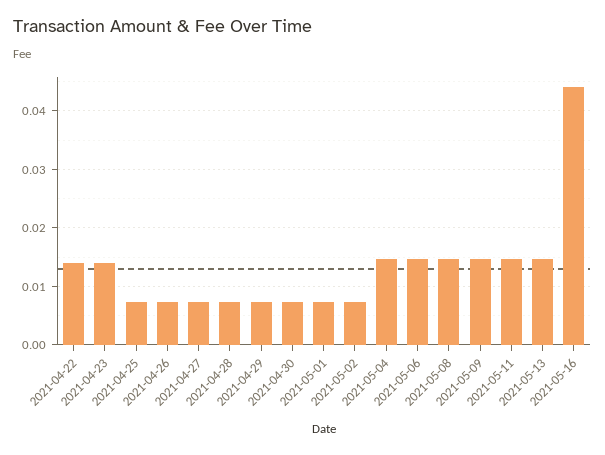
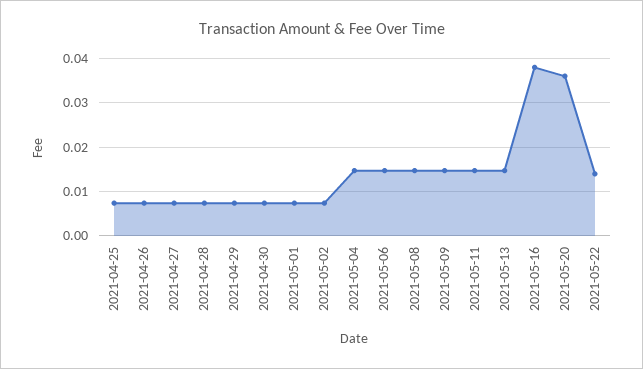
2021-04-22: 0.014 -> none
2021-04-23: 0.014 -> none
2021-05-16: 0.044 -> 0.038
2021-05-20: none -> 0.036
2021-05-22: none -> 0.014

